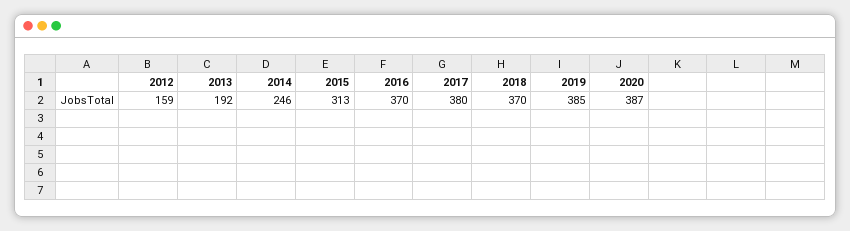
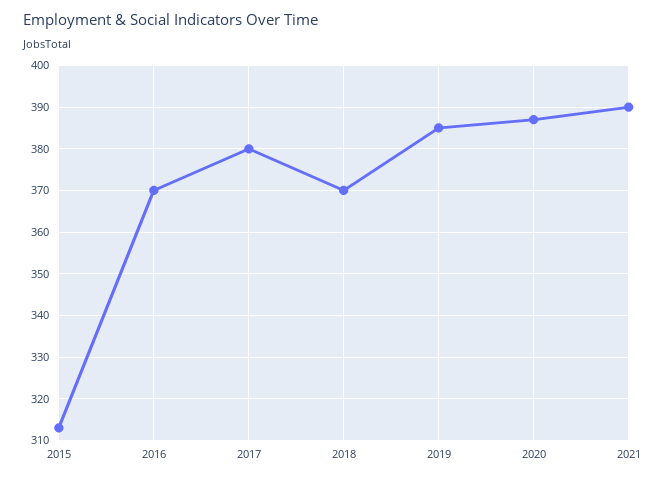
2012: 159 -> none
2013: 192 -> none
2014: 246 -> none
2021: none -> 390

